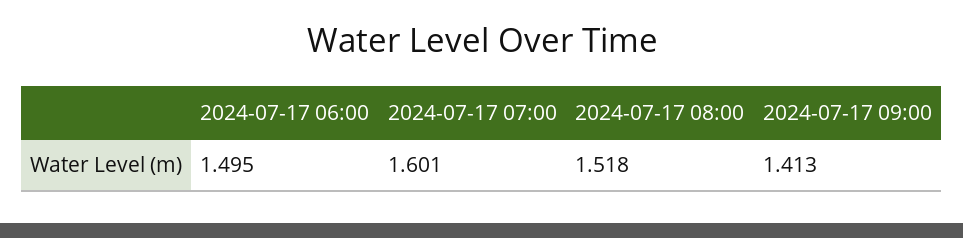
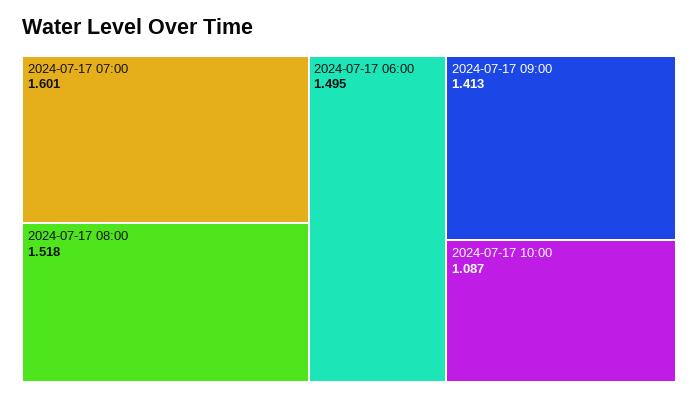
2024-07-17 10:00: none -> 1.087

